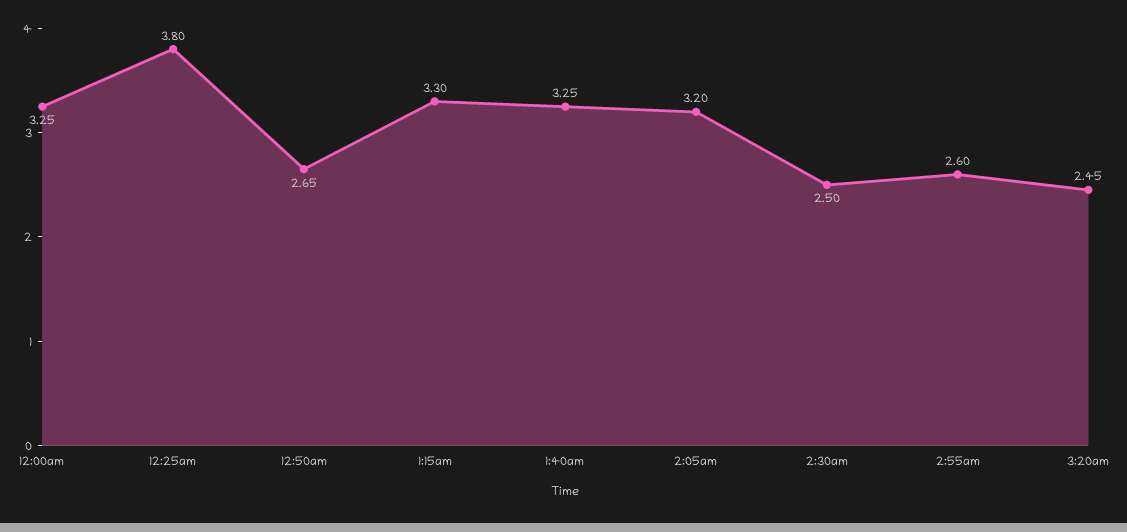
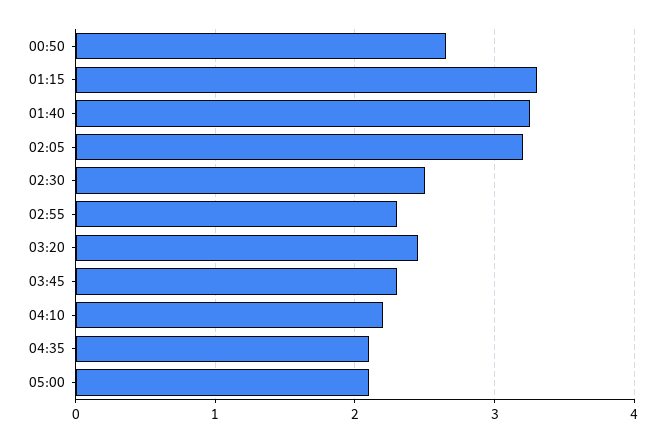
12:00am: 3.25 -> none
12:25am: 3.8 -> none
2:55am: 2.6 -> 2.3
03:45: none -> 2.3
04:10: none -> 2.2
04:35: none -> 2.1
05:00: none -> 2.1

